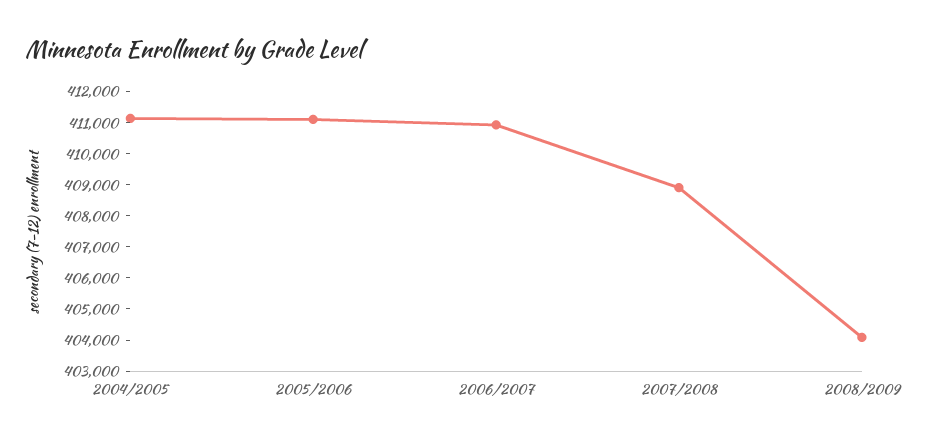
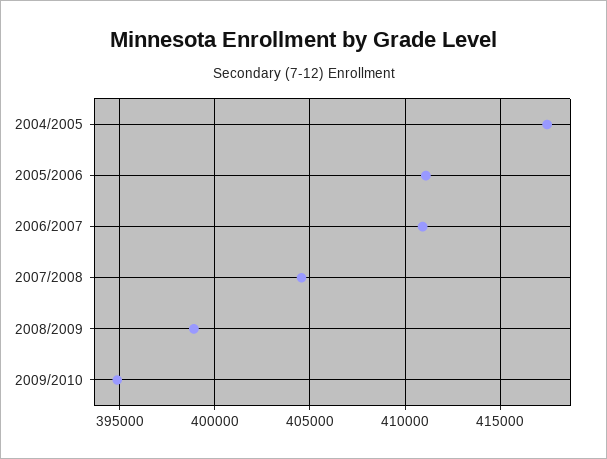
2004/2005: 411000 -> 417500
2007/2008: 409000 -> 404500
2008/2009: 404000 -> 399000
2009/2010: none -> 395000

